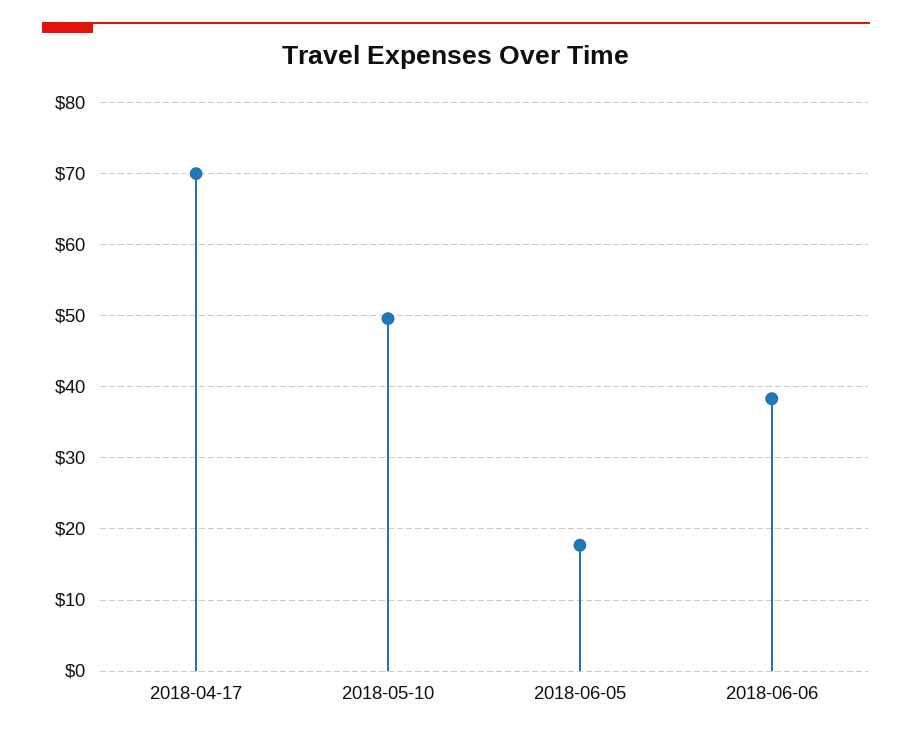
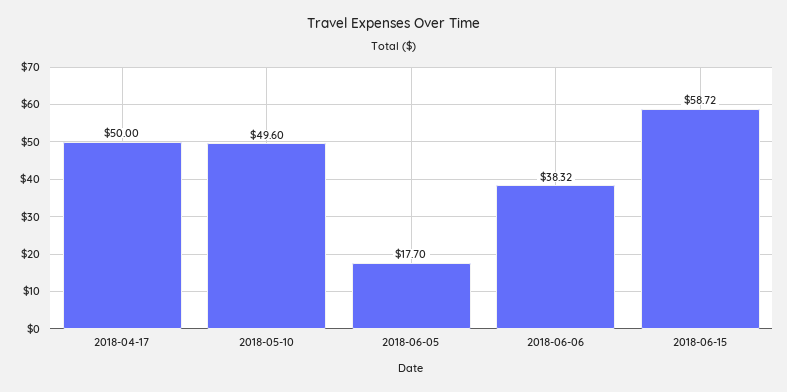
2018-04-17: 70 -> 50
2018-06-15: none -> 58.72

